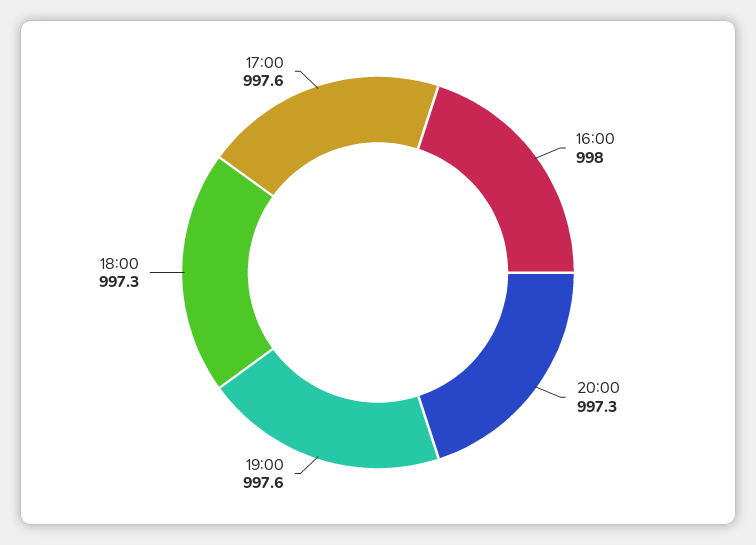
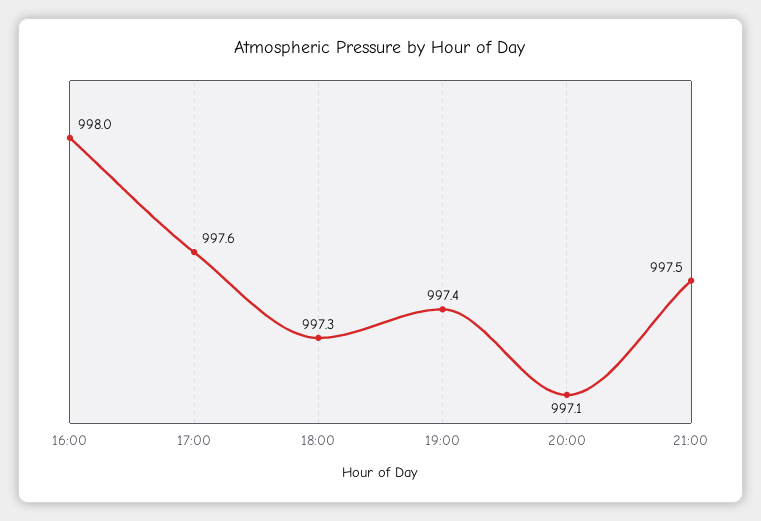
20:00: 997.3 -> 997.1
19:00: 997.6 -> 997.4
21:00: none -> 997.5

